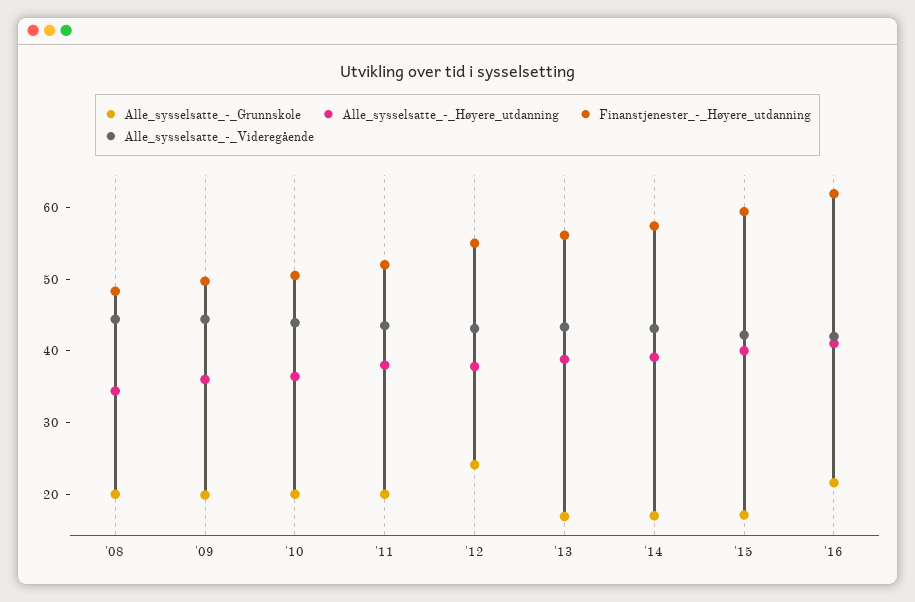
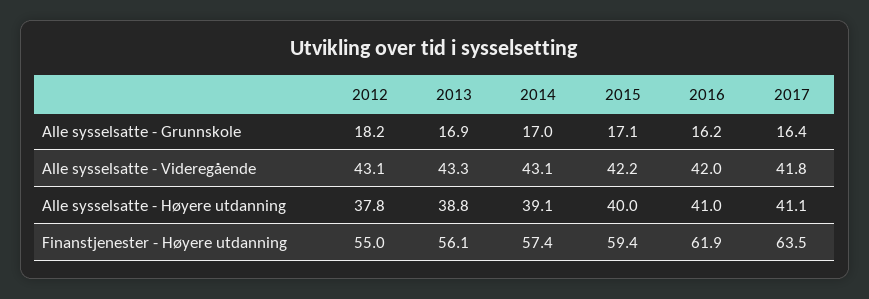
Alle_sysselsatte_-_Grunnskole, '08: 20 -> none
Alle_sysselsatte_-_Høyere_utdanning, '08: 34 -> none
Finanstjenester_-_Høyere_utdanning, '08: 48 -> none
Alle_sysselsatte_-_Videregående, '08: 44 -> none
Alle_sysselsatte_-_Grunnskole, '09: 20 -> none
Alle_sysselsatte_-_Høyere_utdanning, '09: 36 -> none
Finanstjenester_-_Høyere_utdanning, '09: 50 -> none
Alle_sysselsatte_-_Videregående, '09: 44 -> none
Alle_sysselsatte_-_Grunnskole, '10: 20 -> none
Alle_sysselsatte_-_Høyere_utdanning, '10: 36 -> none
Finanstjenester_-_Høyere_utdanning, '10: 50 -> none
Alle_sysselsatte_-_Videregående, '10: 44 -> none
Alle_sysselsatte_-_Grunnskole, '11: 20 -> none
Alle_sysselsatte_-_Høyere_utdanning, '11: 38 -> none
Finanstjenester_-_Høyere_utdanning, '11: 52 -> none
Alle_sysselsatte_-_Videregående, '11: 44 -> none
Alle_sysselsatte_-_Grunnskole, '12: 24 -> 18.2
Alle_sysselsatte_-_Grunnskole, '16: 22 -> 16.2
Alle_sysselsatte_-_Grunnskole, 2017: none -> 16.4
Alle_sysselsatte_-_Videregående, 2017: none -> 41.8
Alle_sysselsatte_-_Høyere_utdanning, 2017: none -> 41.1
Finanstjenester_-_Høyere_utdanning, 2017: none -> 63.5

